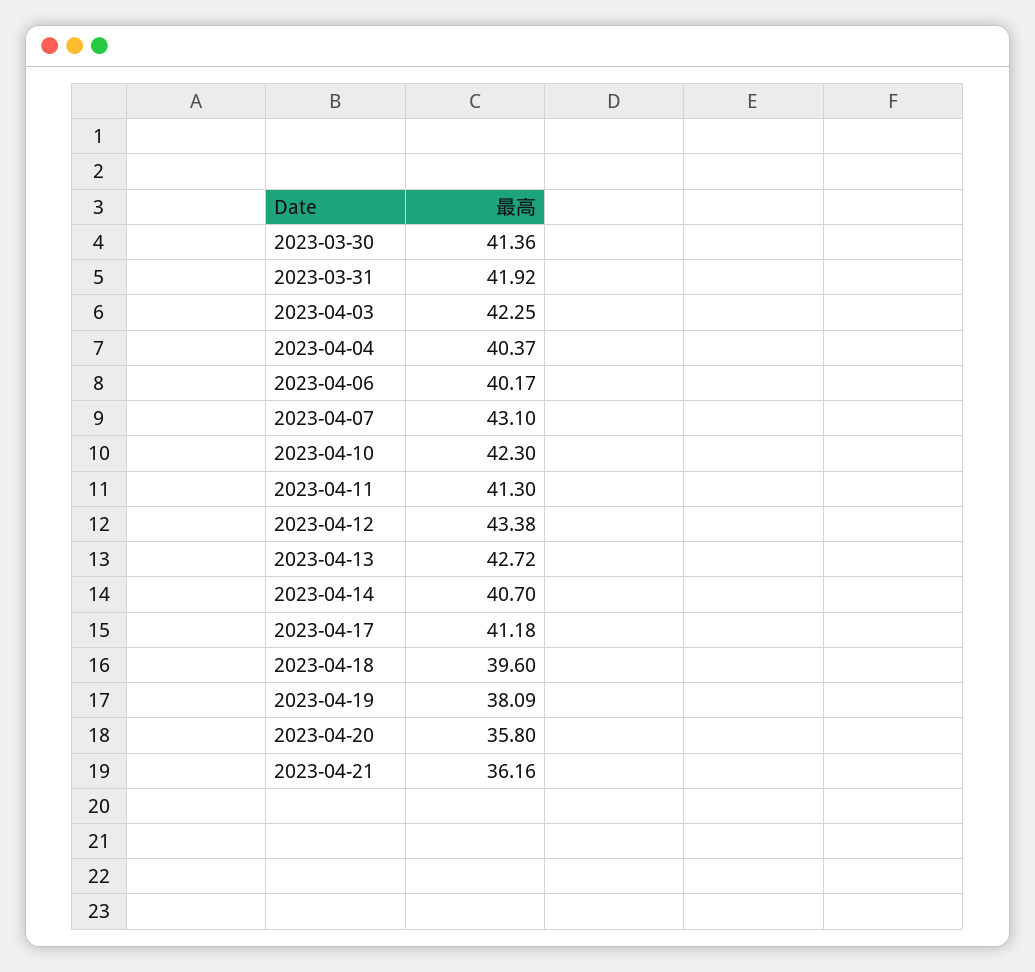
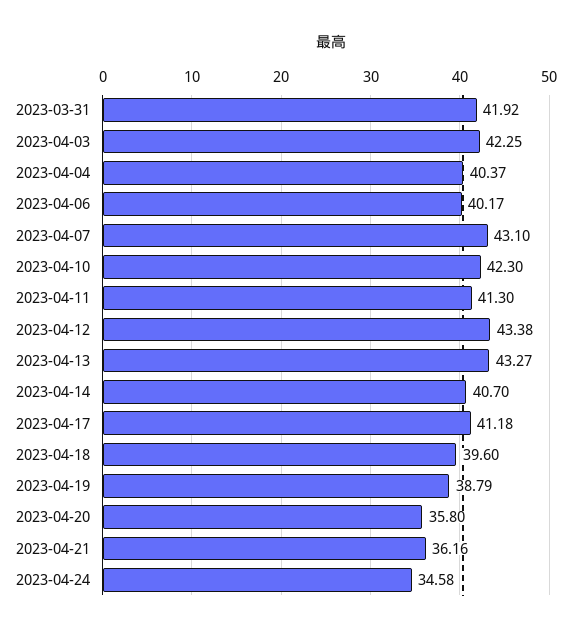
2023-03-30: 41.36 -> none
2023-04-13: 42.72 -> 43.27
2023-04-19: 38.09 -> 38.79
2023-04-24: none -> 34.58

